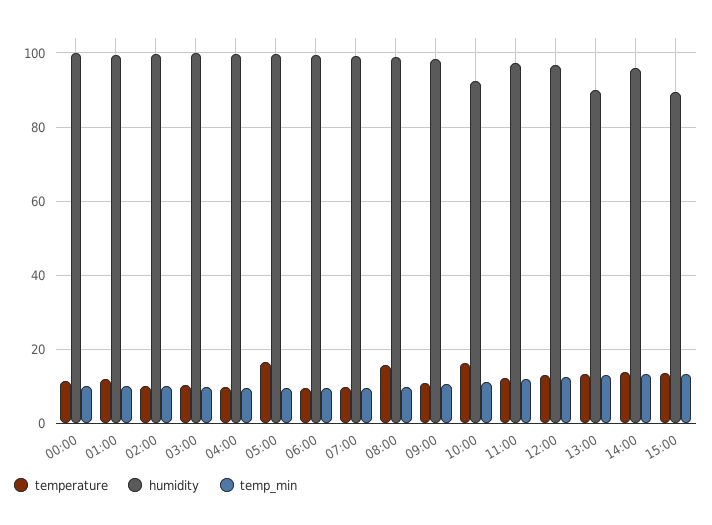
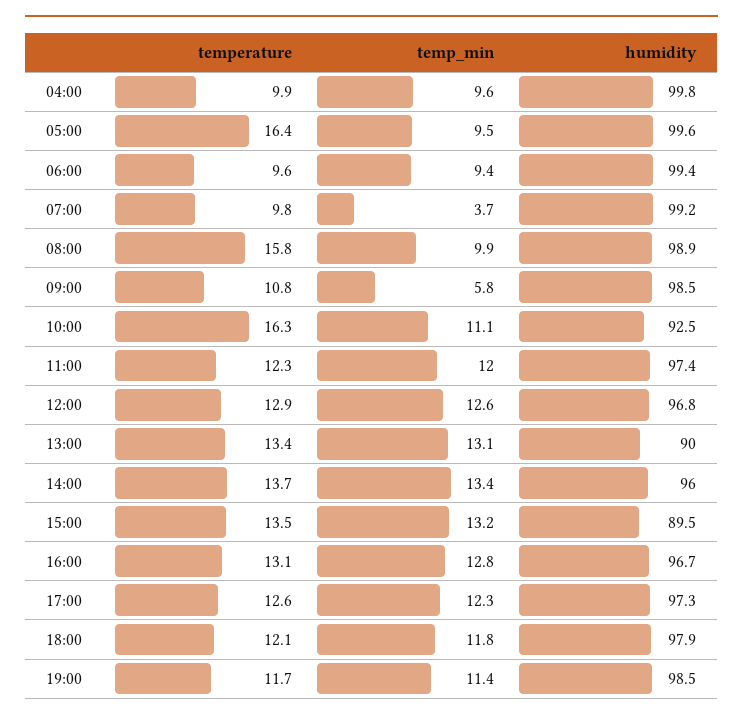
temperature, 00:00: 12 -> none
humidity, 00:00: 100 -> none
temp_min, 00:00: 10 -> none
temperature, 01:00: 12 -> none
humidity, 01:00: 100 -> none
temp_min, 01:00: 10 -> none
temperature, 02:00: 10 -> none
humidity, 02:00: 100 -> none
temp_min, 02:00: 10 -> none
temperature, 03:00: 10 -> none
humidity, 03:00: 100 -> none
temp_min, 03:00: 10 -> none
temp_min, 07:00: 10 -> 3.7
temp_min, 09:00: 10 -> 5.8
temperature, 16:00: none -> 13.1
temp_min, 16:00: none -> 12.8
humidity, 16:00: none -> 96.7
temperature, 17:00: none -> 12.6
temp_min, 17:00: none -> 12.3
humidity, 17:00: none -> 97.3
temperature, 18:00: none -> 12.1
temp_min, 18:00: none -> 11.8
humidity, 18:00: none -> 97.9
temperature, 19:00: none -> 11.7
temp_min, 19:00: none -> 11.4
humidity, 19:00: none -> 98.5

